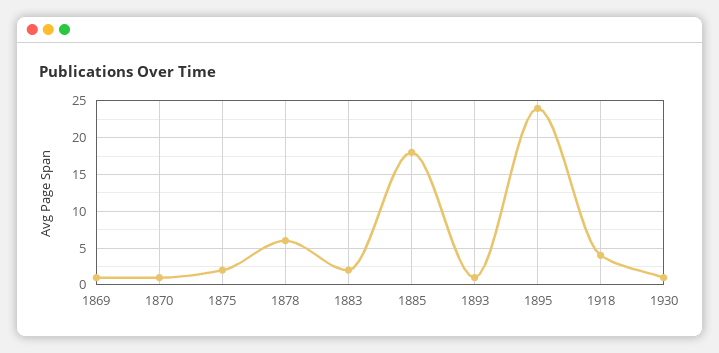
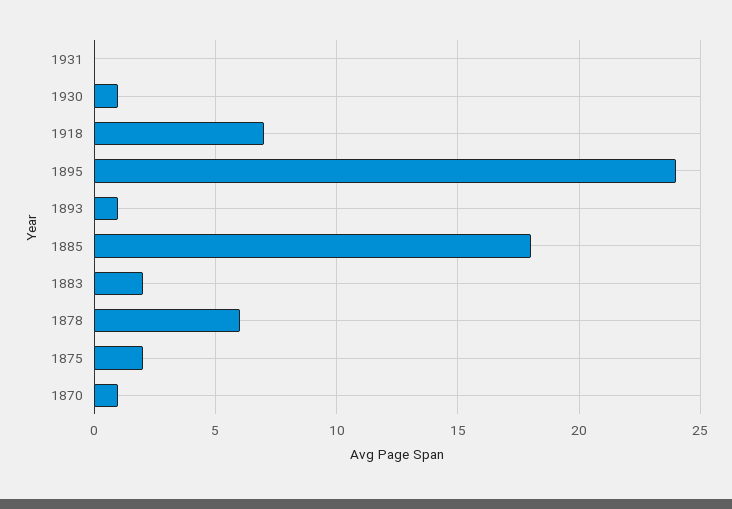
1869: 1 -> none
1918: 4 -> 7
1931: none -> 0

